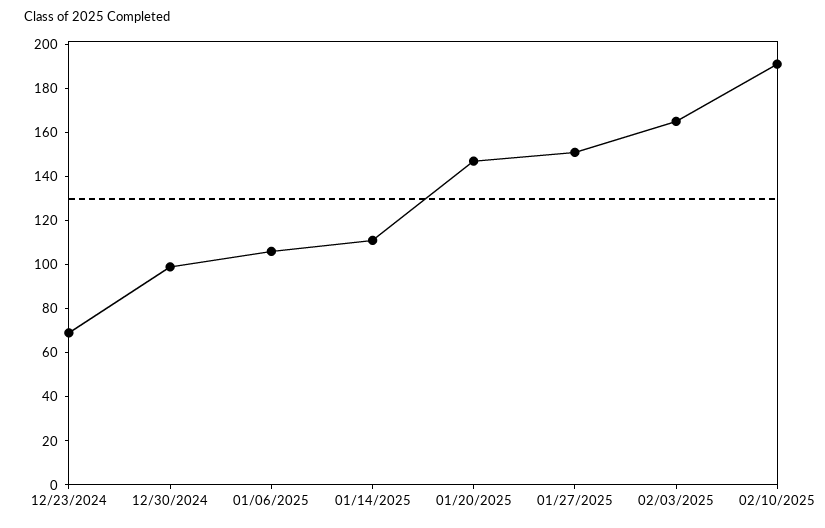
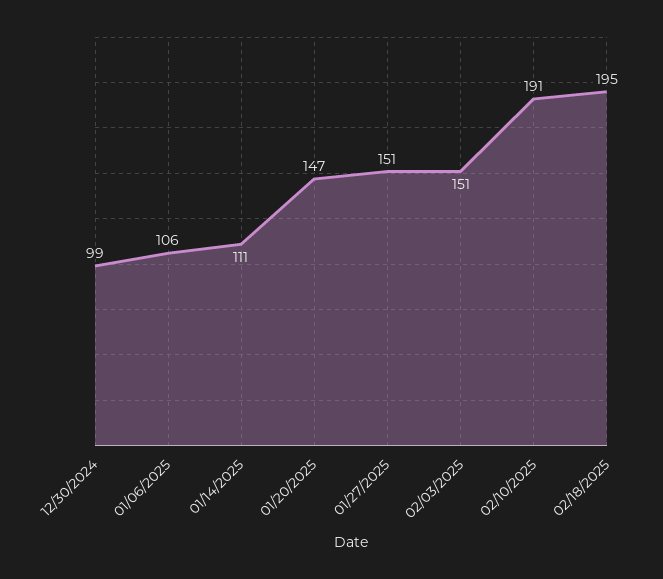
12/23/2024: 70 -> none
02/03/2025: 165 -> 151
02/18/2025: none -> 195

